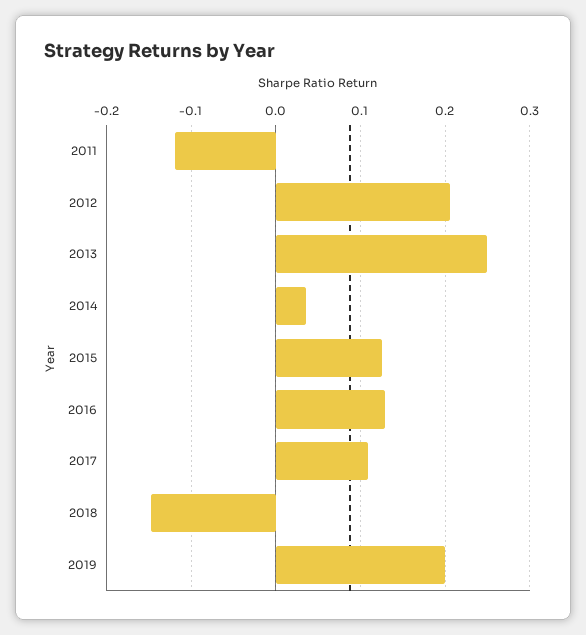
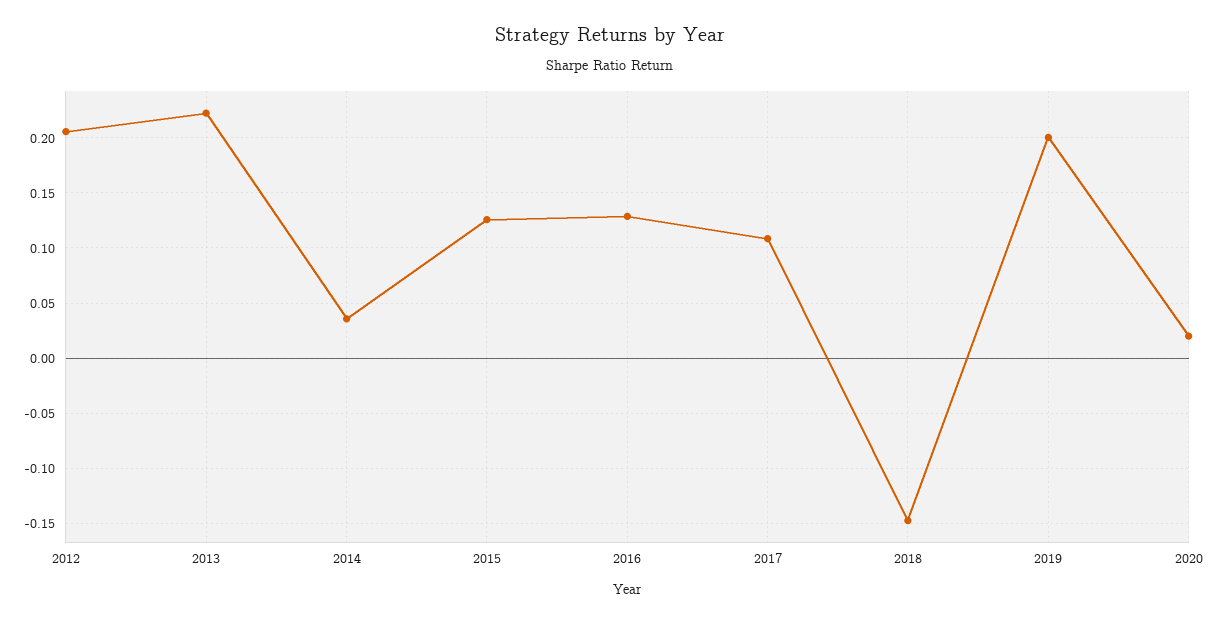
2011: -0.12 -> none
2013: 0.25 -> 0.22
2020: none -> 0.02

